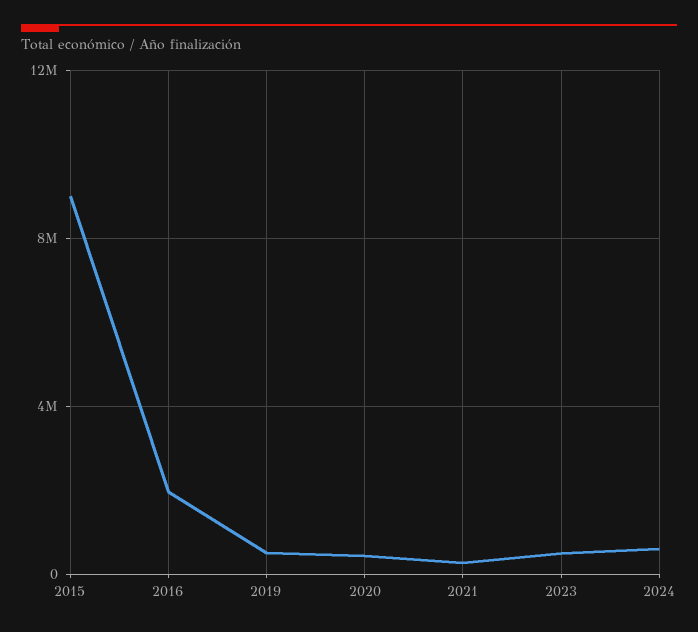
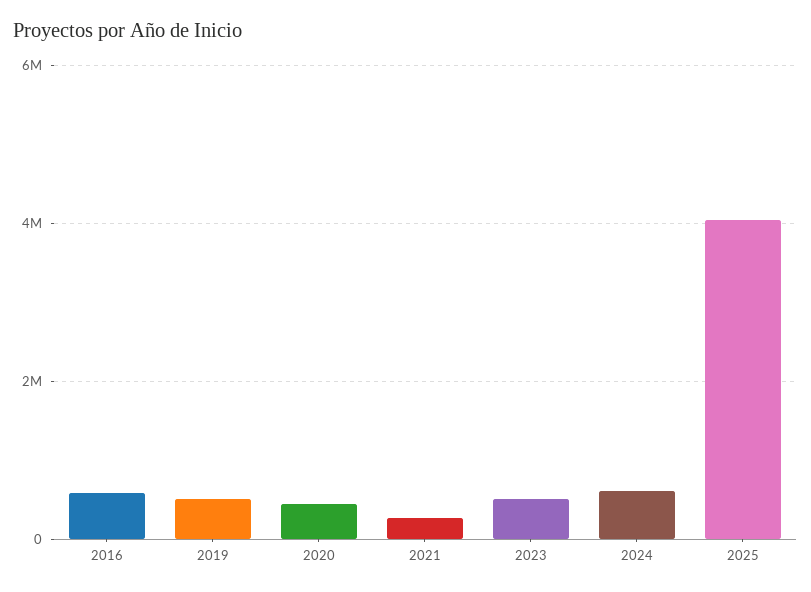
2015: 9000000 -> none
2016: 2000000 -> 600000
2025: none -> 4000000

